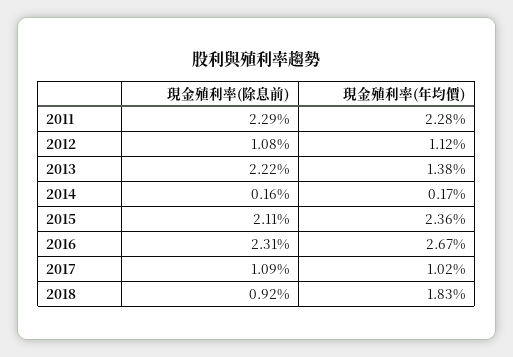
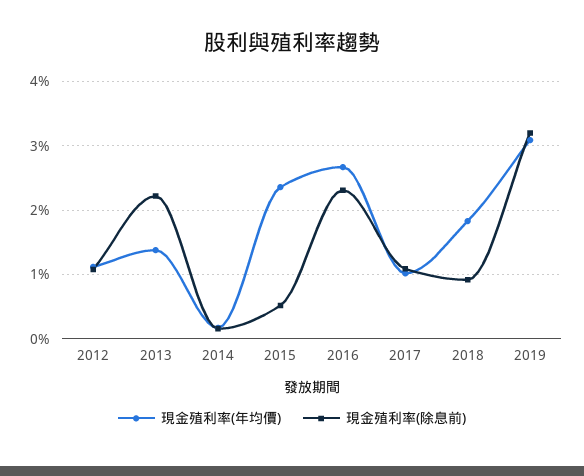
現金殖利率(除息前), 2011: 2.29 -> none
現金殖利率(年均價), 2011: 2.28 -> none
現金殖利率(除息前), 2015: 2.11 -> 0.5
現金殖利率(年均價), 2019: none -> 3.1
現金殖利率(除息前), 2019: none -> 3.2

